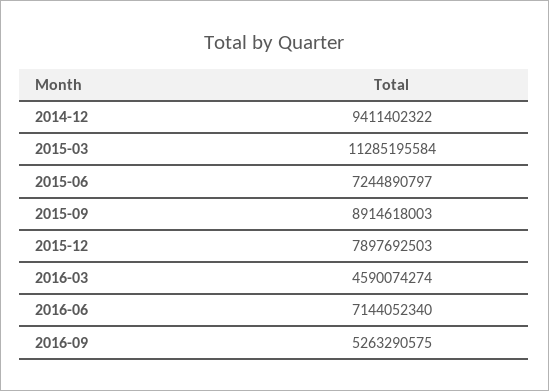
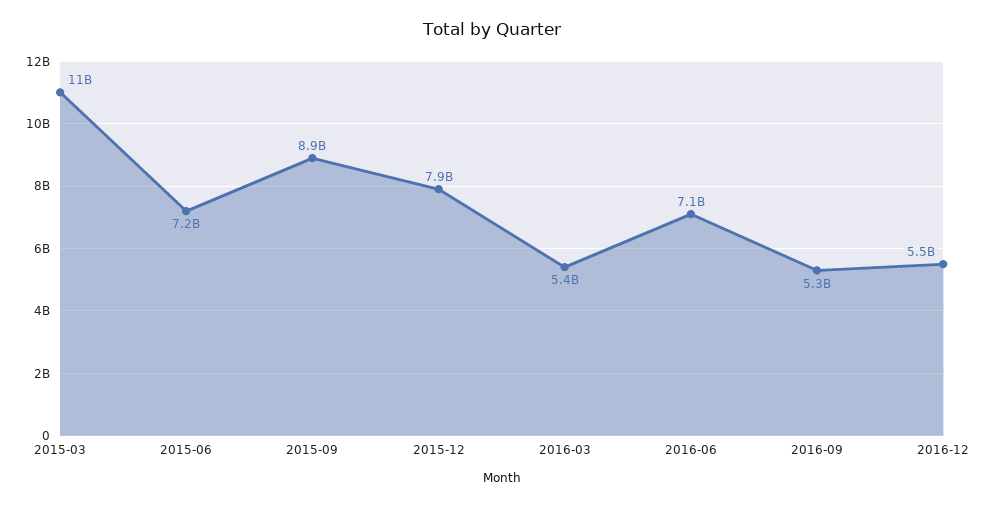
2014-12: 9411402322 -> none
2016-03: 4590074274 -> 5400000000
2016-12: none -> 5500000000

